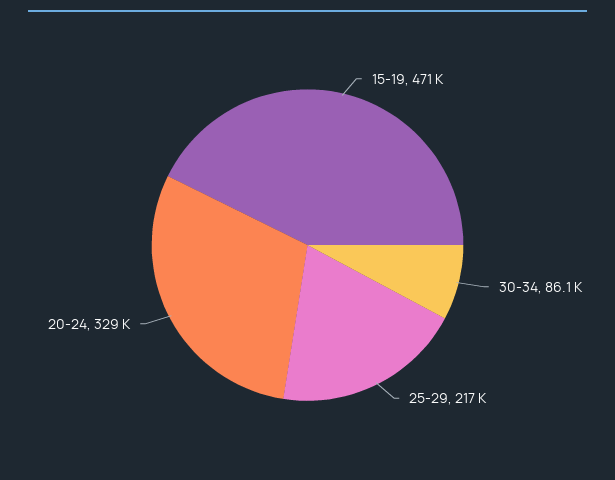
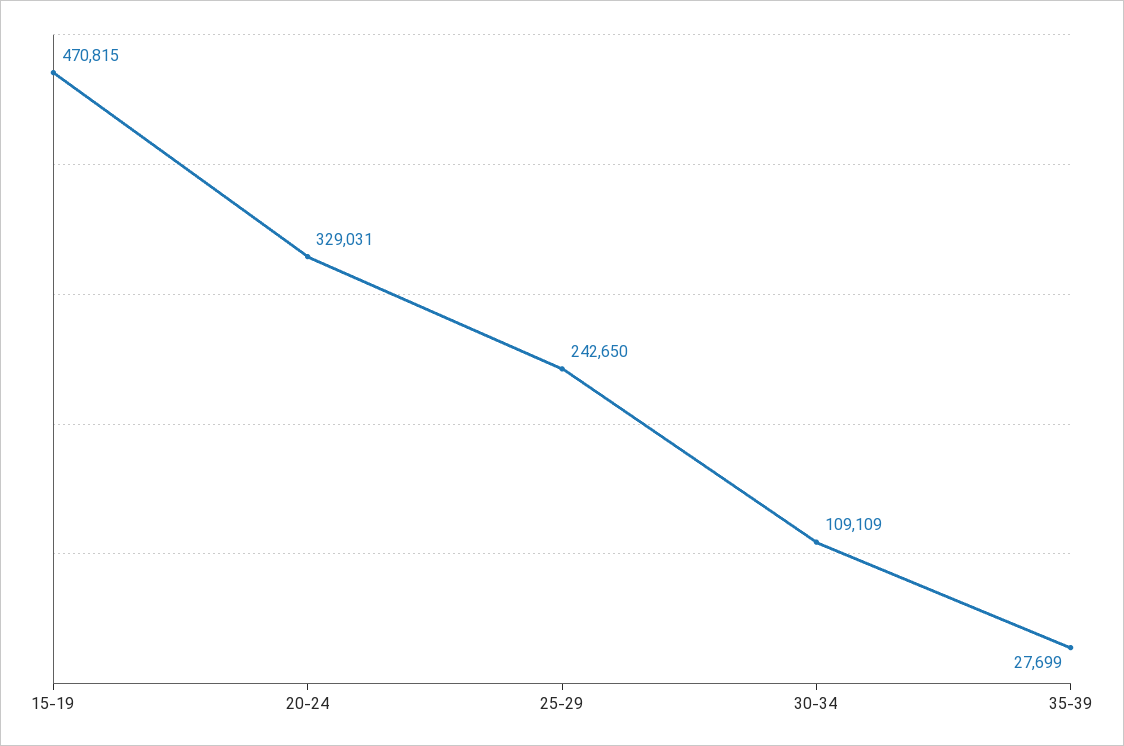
30-34: 86100 -> 109109
25-29: 217000 -> 242650
35-39: none -> 27699

